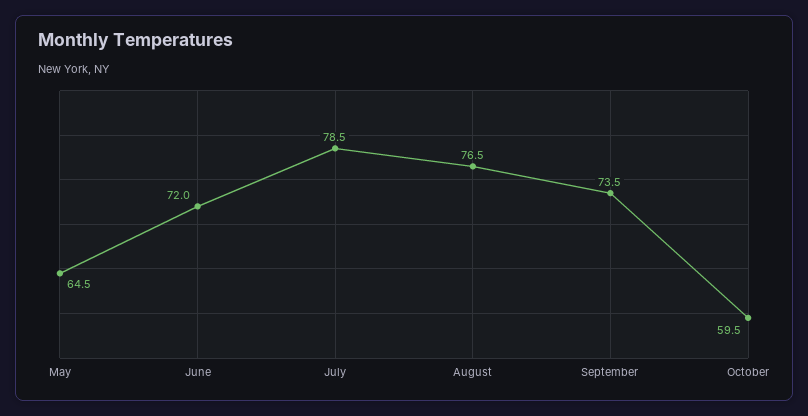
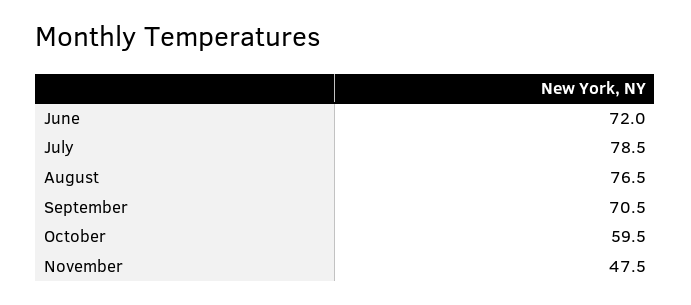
May: 64.5 -> none
September: 73.5 -> 70.5
November: none -> 47.5

